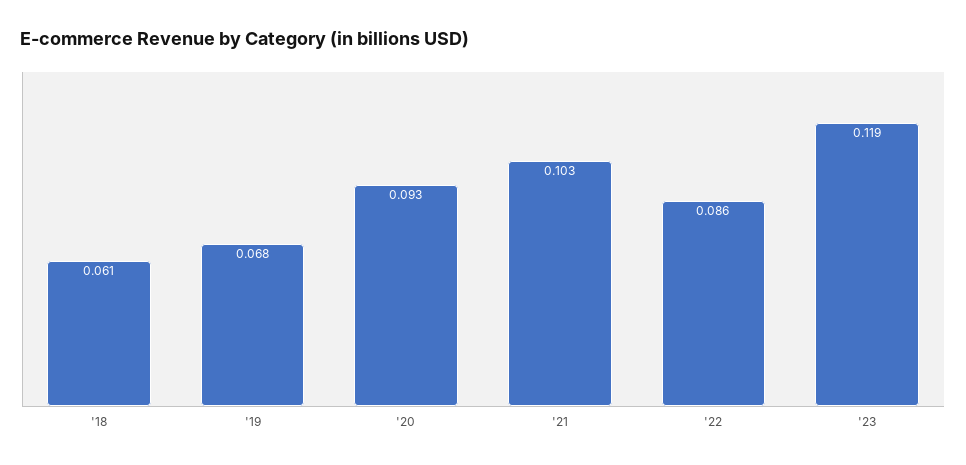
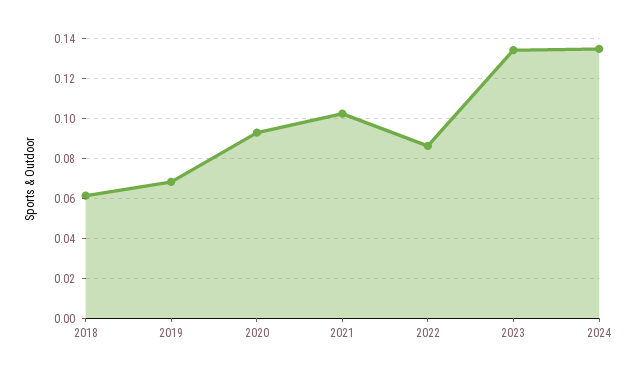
'23: 0.119 -> 0.135
2024: none -> 0.135

